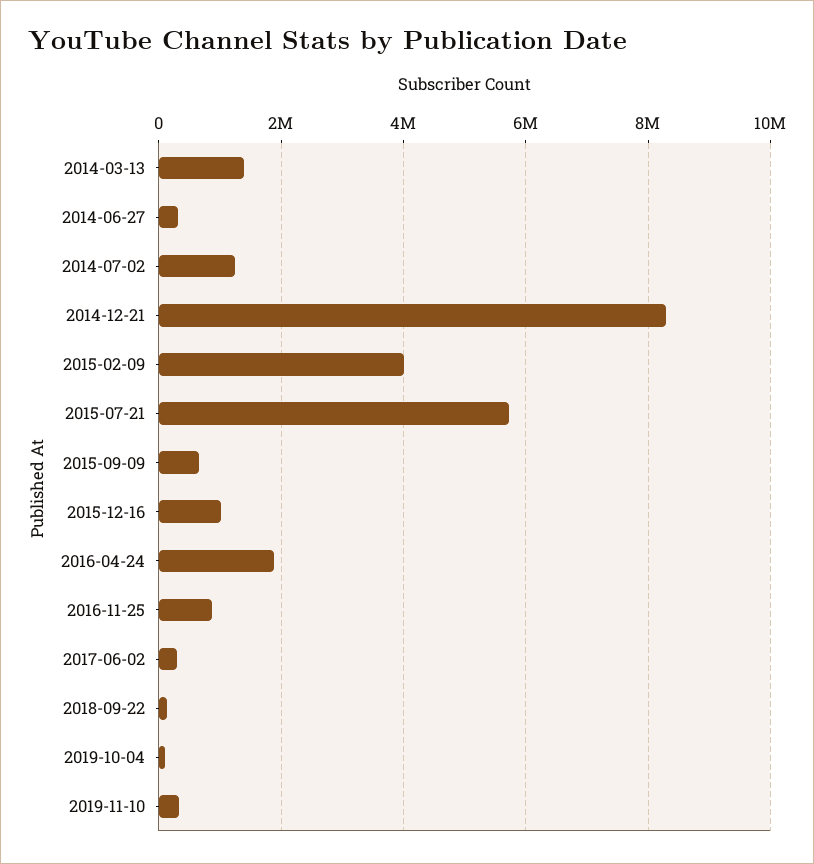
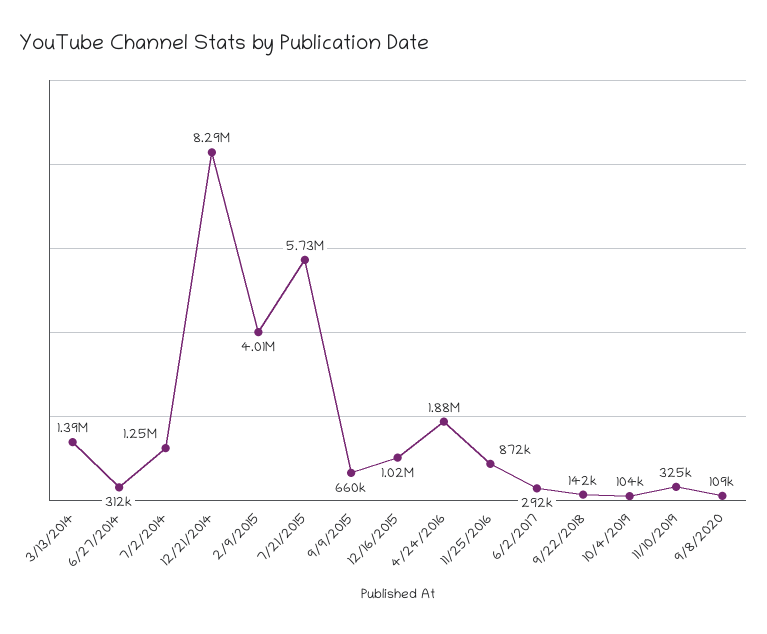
9/8/2020: none -> 109000

